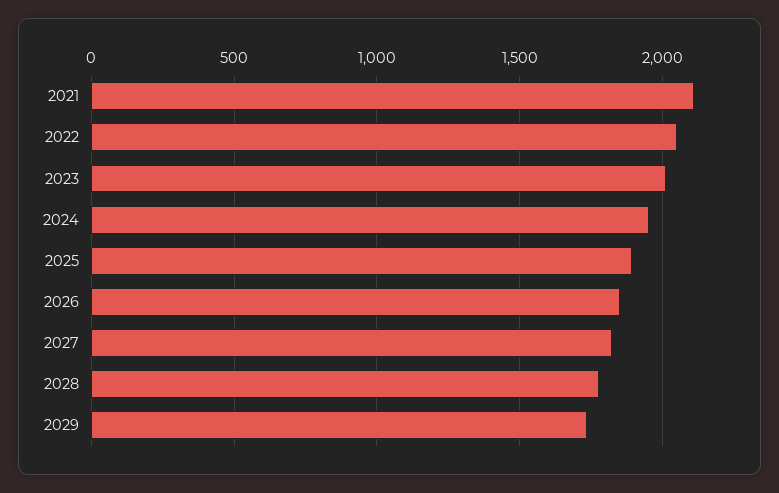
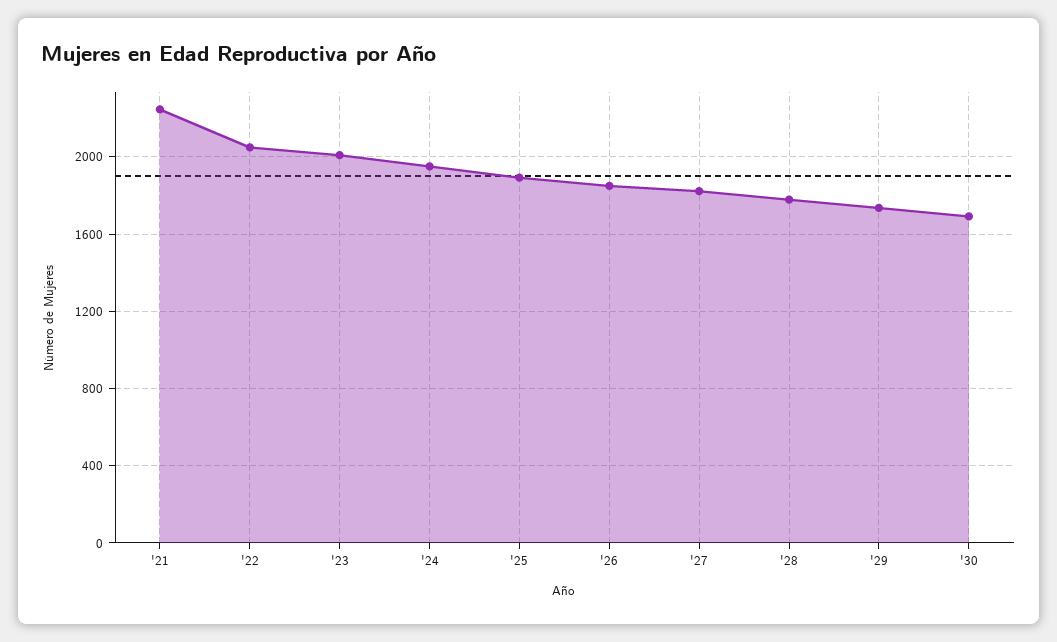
2021: 2100 -> 2250
'30: none -> 1700

